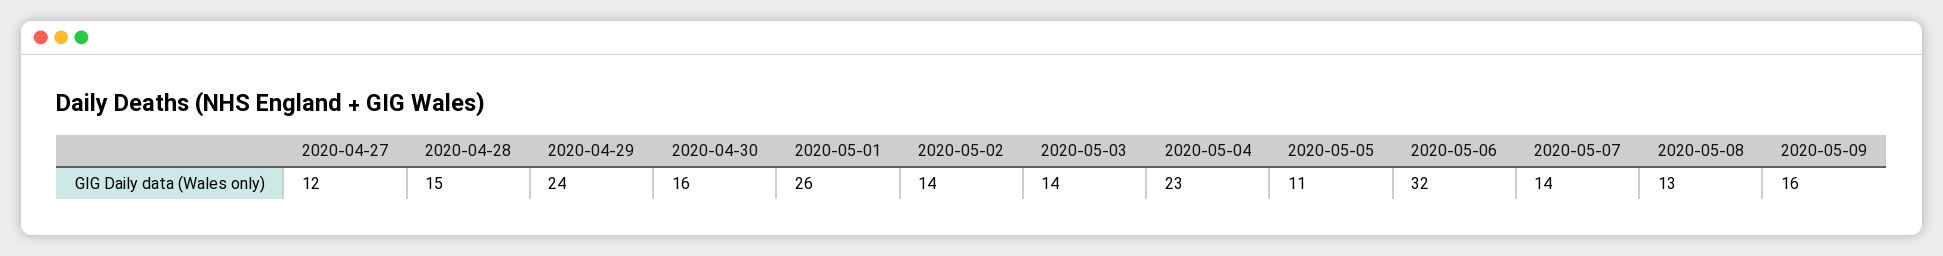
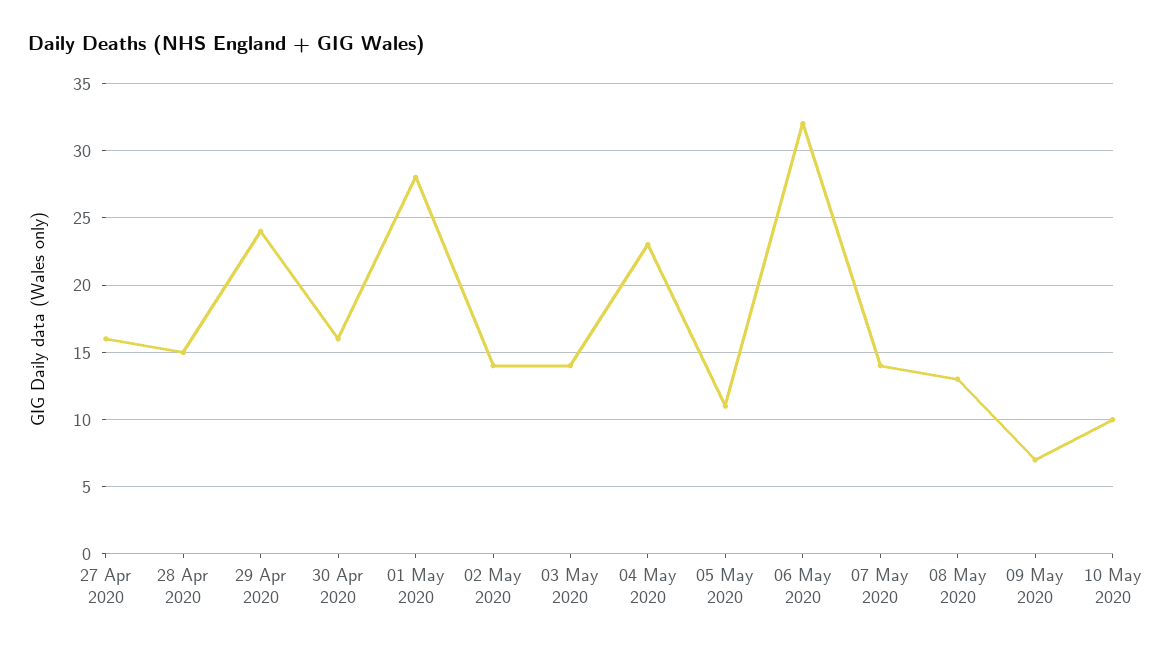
2020-04-27: 12 -> 16
2020-05-01: 26 -> 28
2020-05-09: 16 -> 7
10 May 2020: none -> 10

